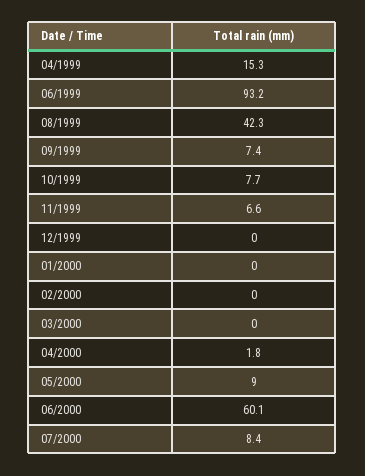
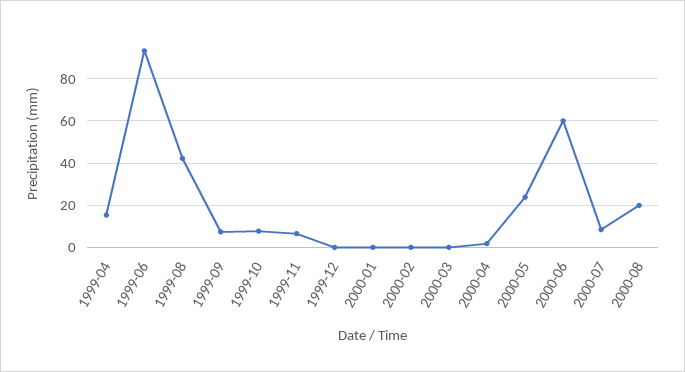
05/2000: 9 -> 25
2000-08: none -> 20

